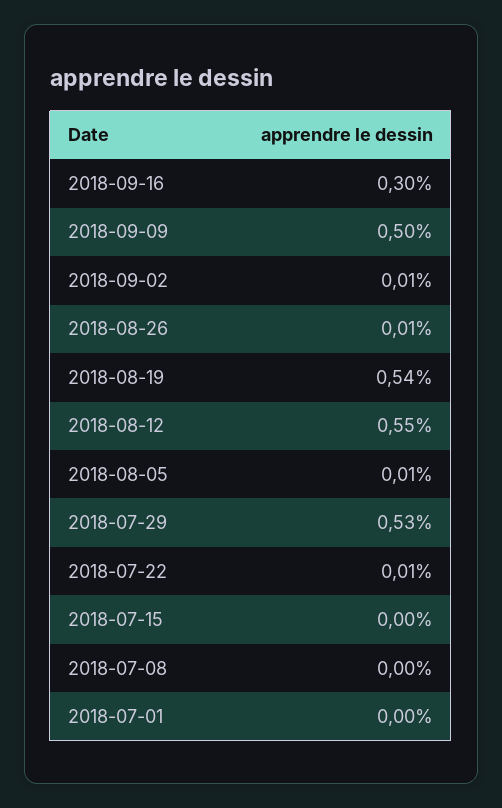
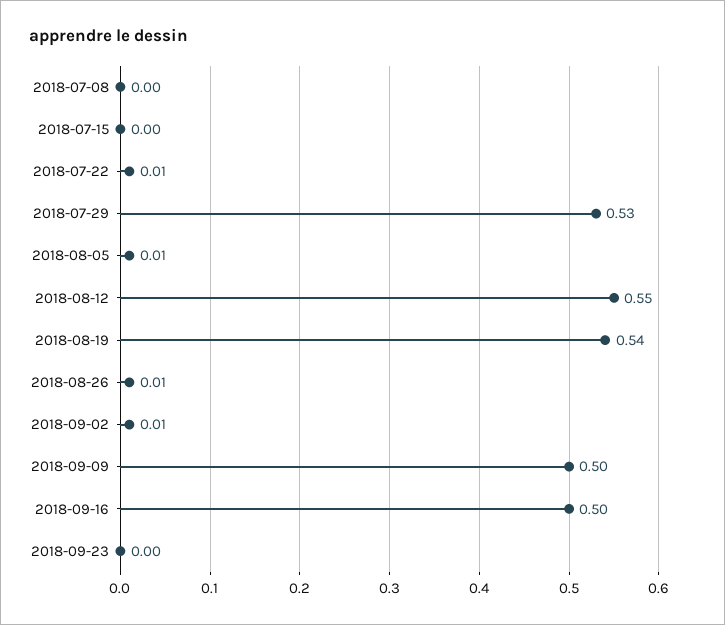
2018-09-16: 0.3 -> 0.5
2018-07-01: 0 -> none
2018-09-23: none -> 0

